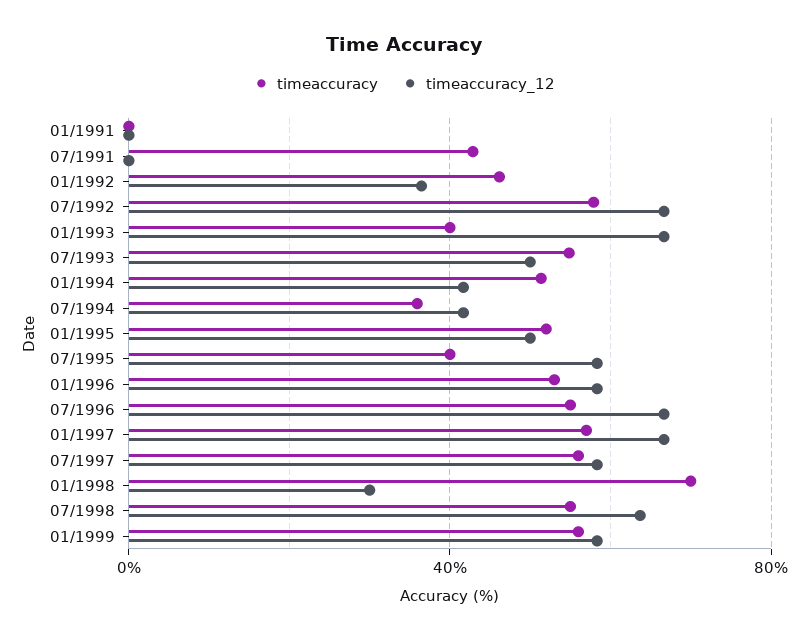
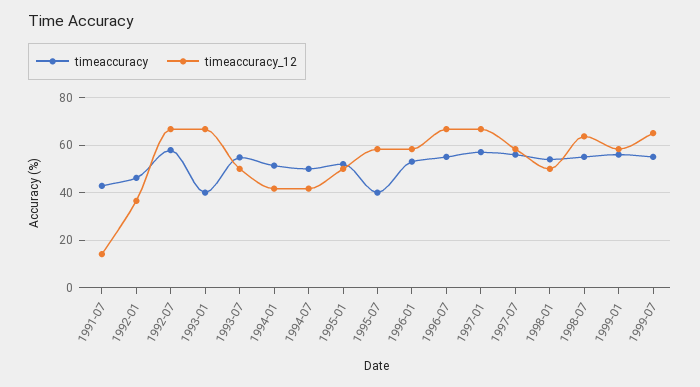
timeaccuracy, 01/1991: 0 -> none
timeaccuracy_12, 01/1991: 0 -> none
timeaccuracy_12, 07/1991: 0 -> 15
timeaccuracy, 07/1994: 35 -> 50
timeaccuracy, 01/1998: 70 -> 55
timeaccuracy_12, 01/1998: 30 -> 50
timeaccuracy, 1999-07: none -> 55
timeaccuracy_12, 1999-07: none -> 65

